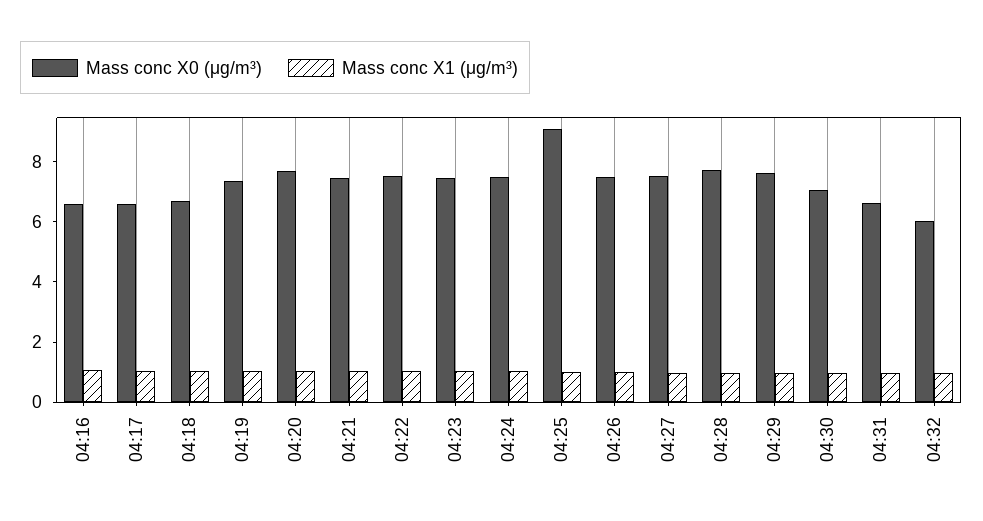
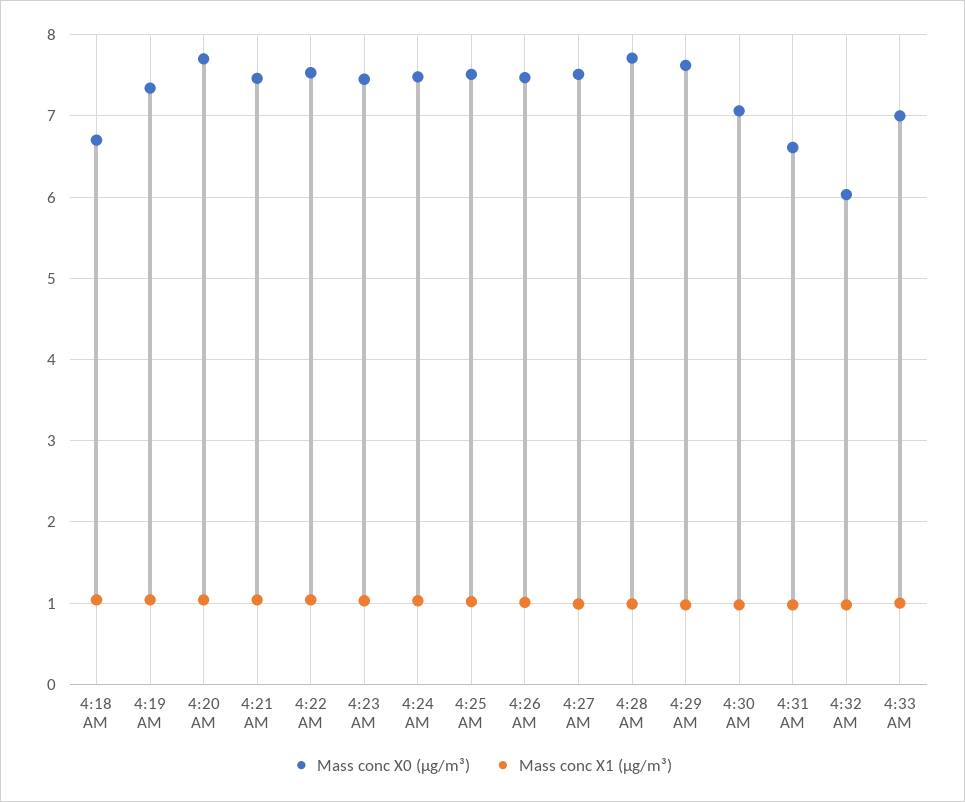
Mass conc X0 (μg/m³), 04:16: 6.5 -> none
Mass conc X1 (μg/m³), 04:16: 1 -> none
Mass conc X0 (μg/m³), 04:17: 6.5 -> none
Mass conc X1 (μg/m³), 04:17: 1 -> none
Mass conc X0 (μg/m³), 04:25: 9 -> 7.5
Mass conc X0 (μg/m³), 4:33 AM: none -> 7
Mass conc X1 (μg/m³), 4:33 AM: none -> 1

